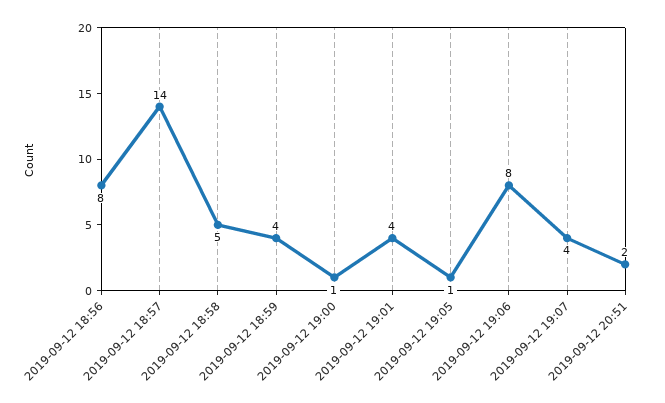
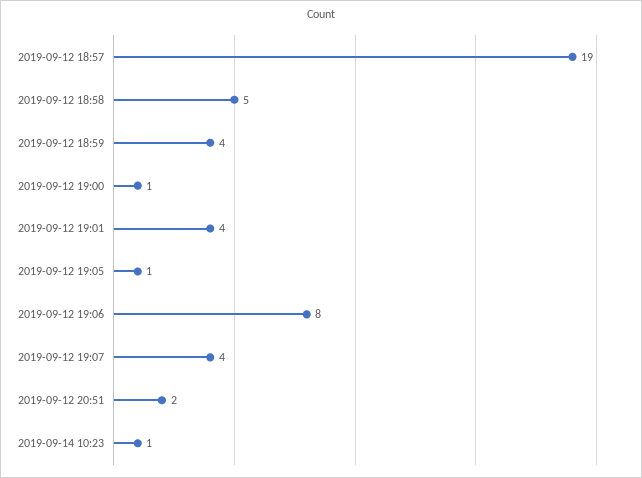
2019-09-12 18:56: 8 -> none
2019-09-12 18:57: 14 -> 19
2019-09-14 10:23: none -> 1

